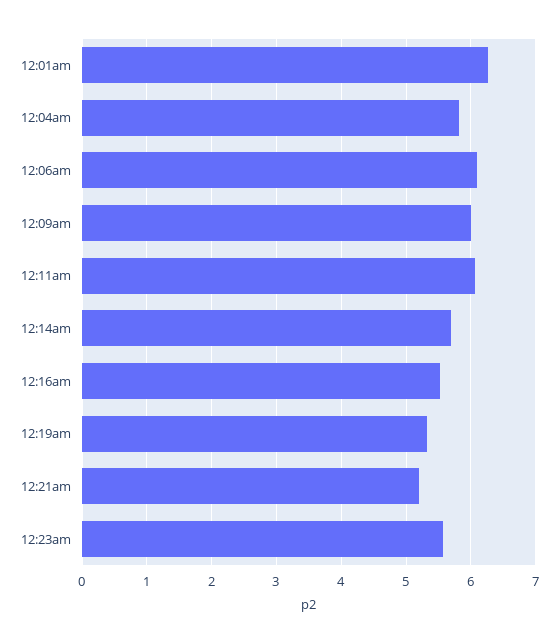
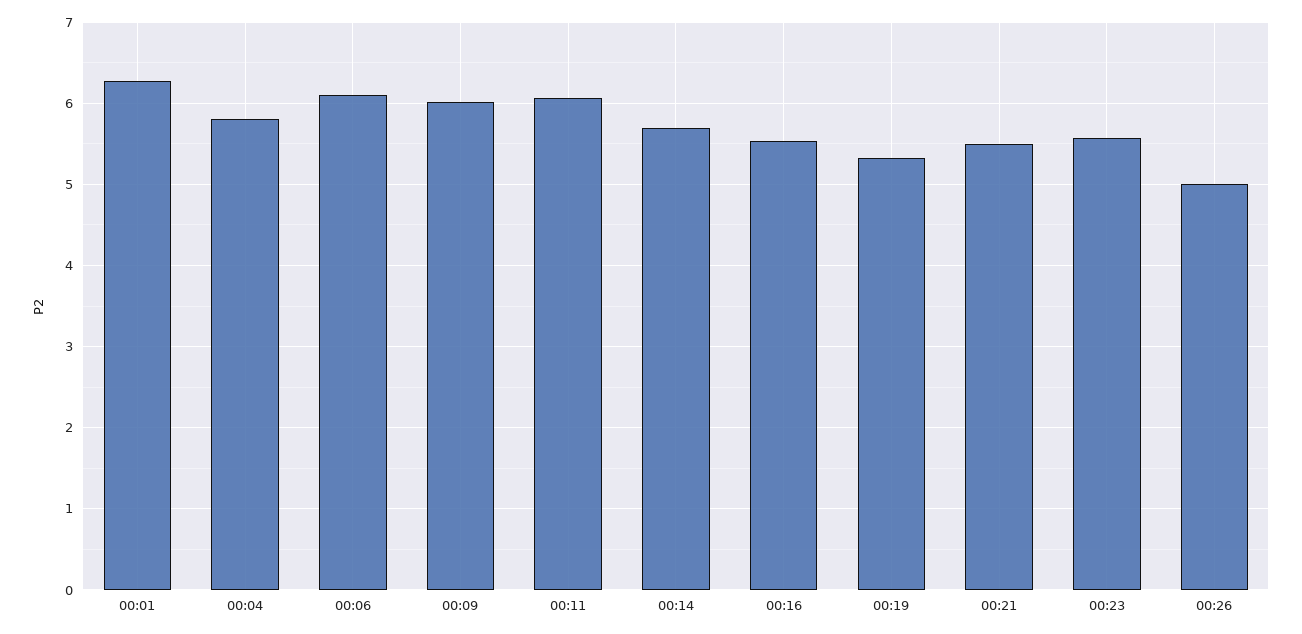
12:21am: 5.2 -> 5.5
00:26: none -> 5

